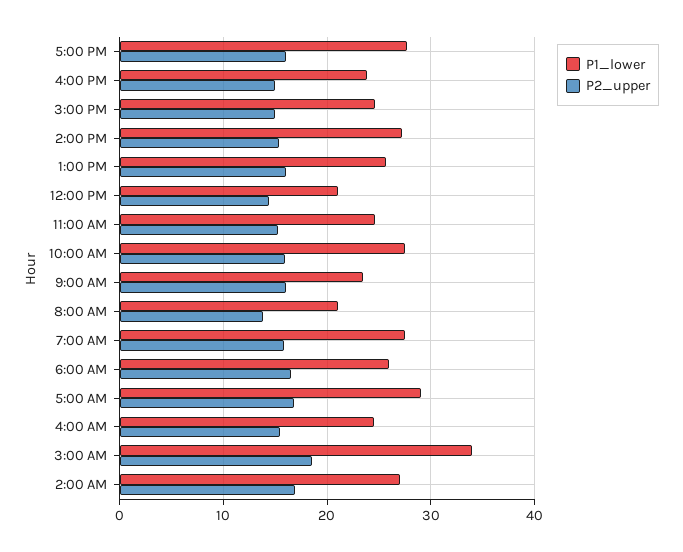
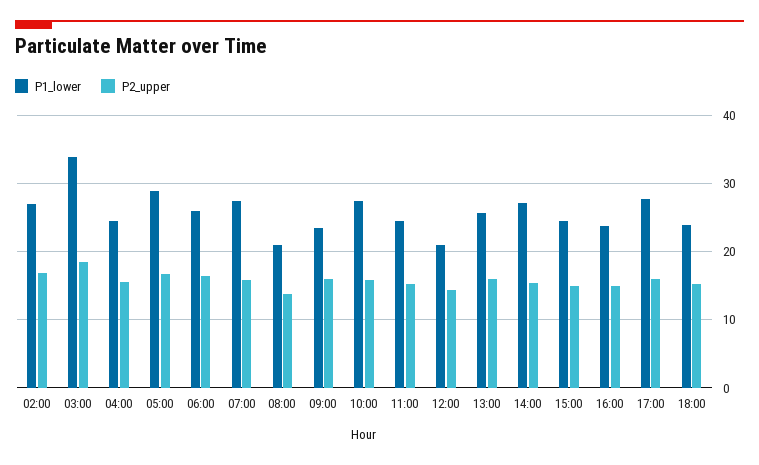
P1_lower, 18:00: none -> 24
P2_upper, 18:00: none -> 15

